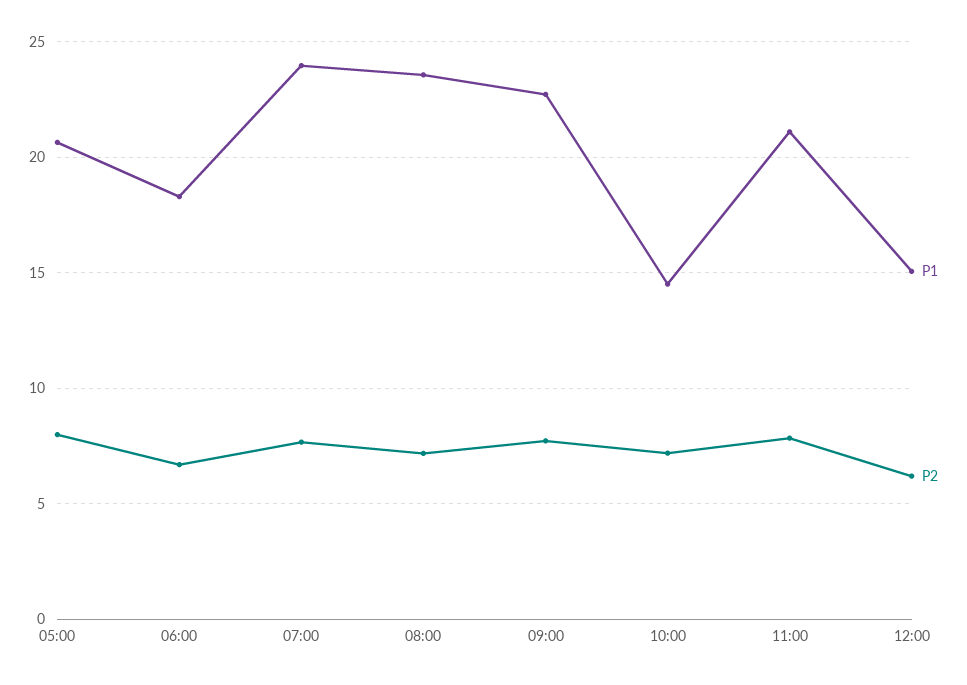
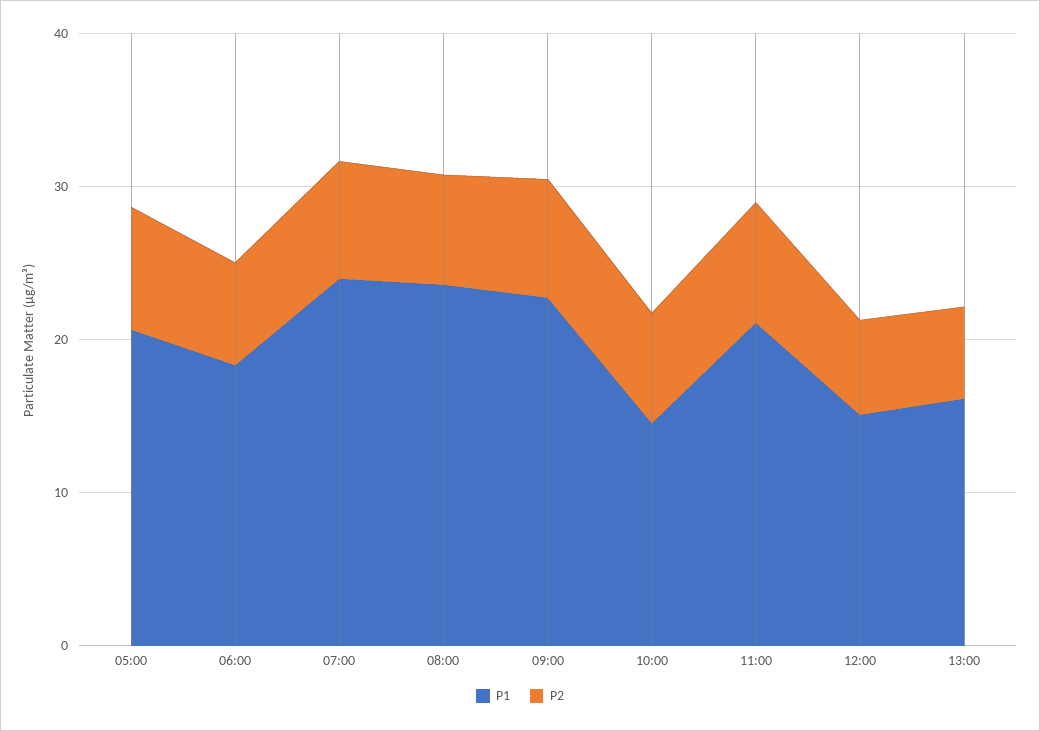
P1, 13:00: none -> 16
P2, 13:00: none -> 6

